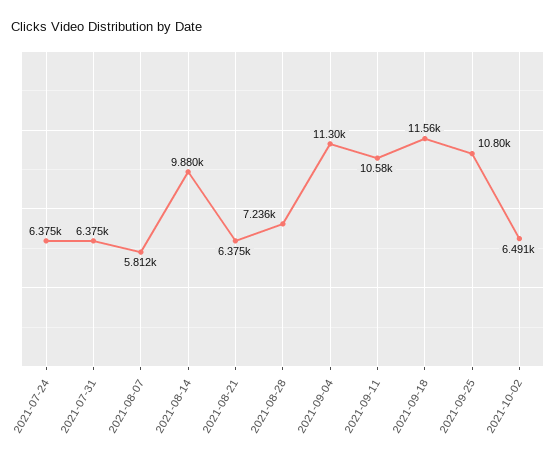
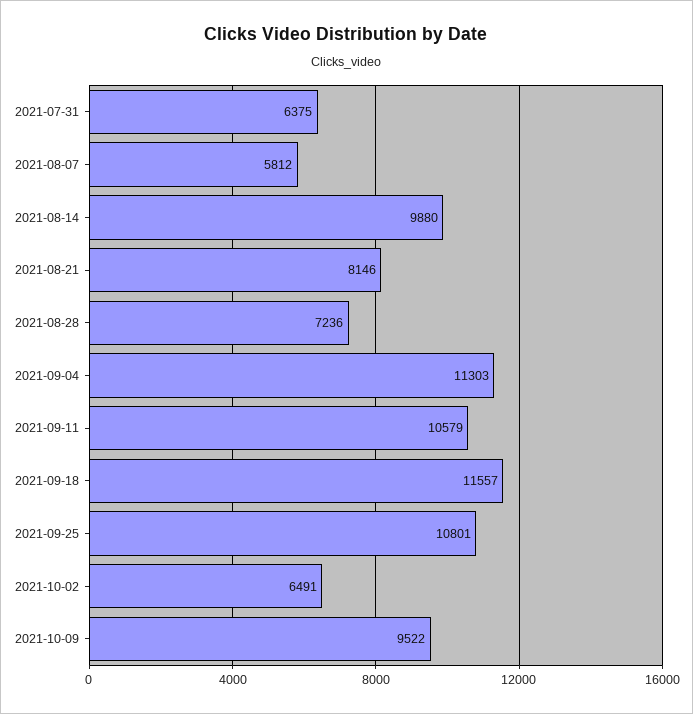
2021-07-24: 6375 -> none
2021-08-21: 6375 -> 8146
2021-10-09: none -> 9522

